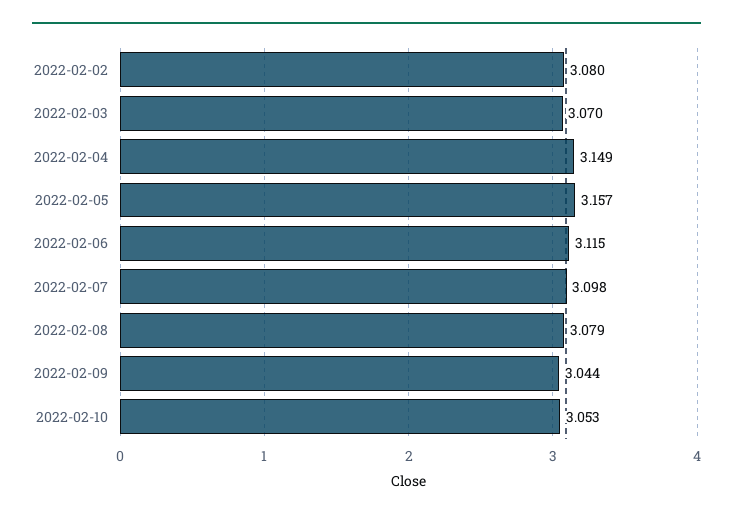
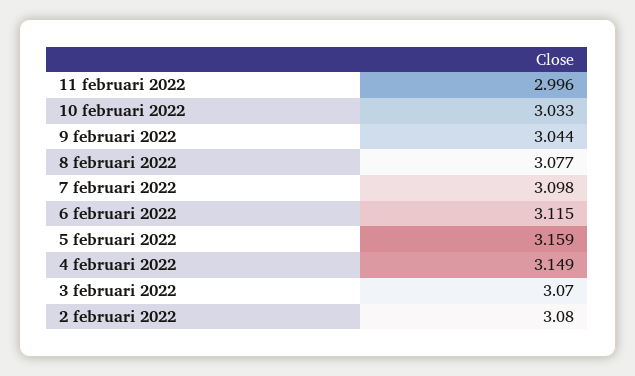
2022-02-05: 3.157 -> 3.159
2022-02-08: 3.079 -> 3.077
2022-02-10: 3.053 -> 3.033
11 februari 2022: none -> 2.996

